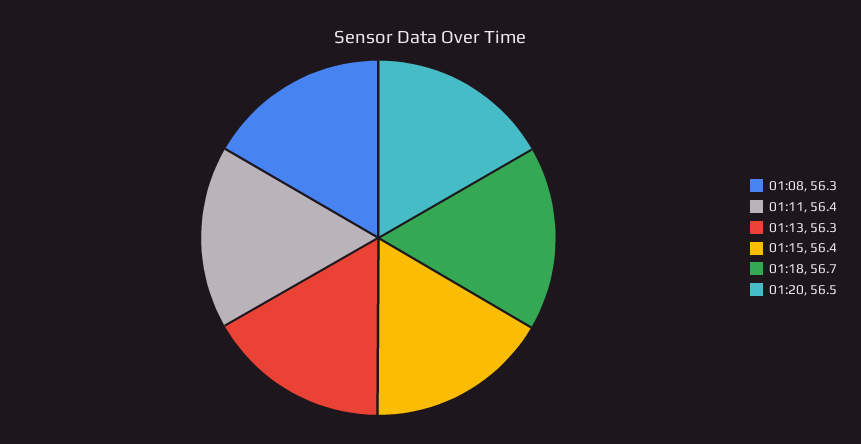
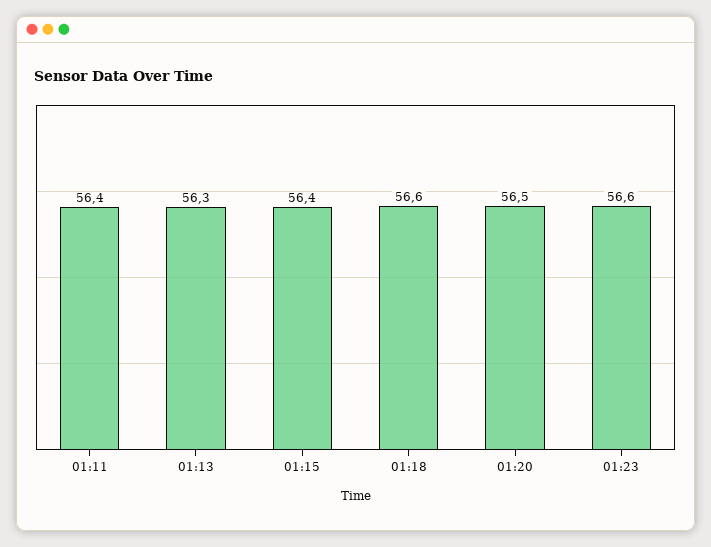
01:08: 56.3 -> none
01:18: 56.7 -> 56.6
01:23: none -> 56.6

